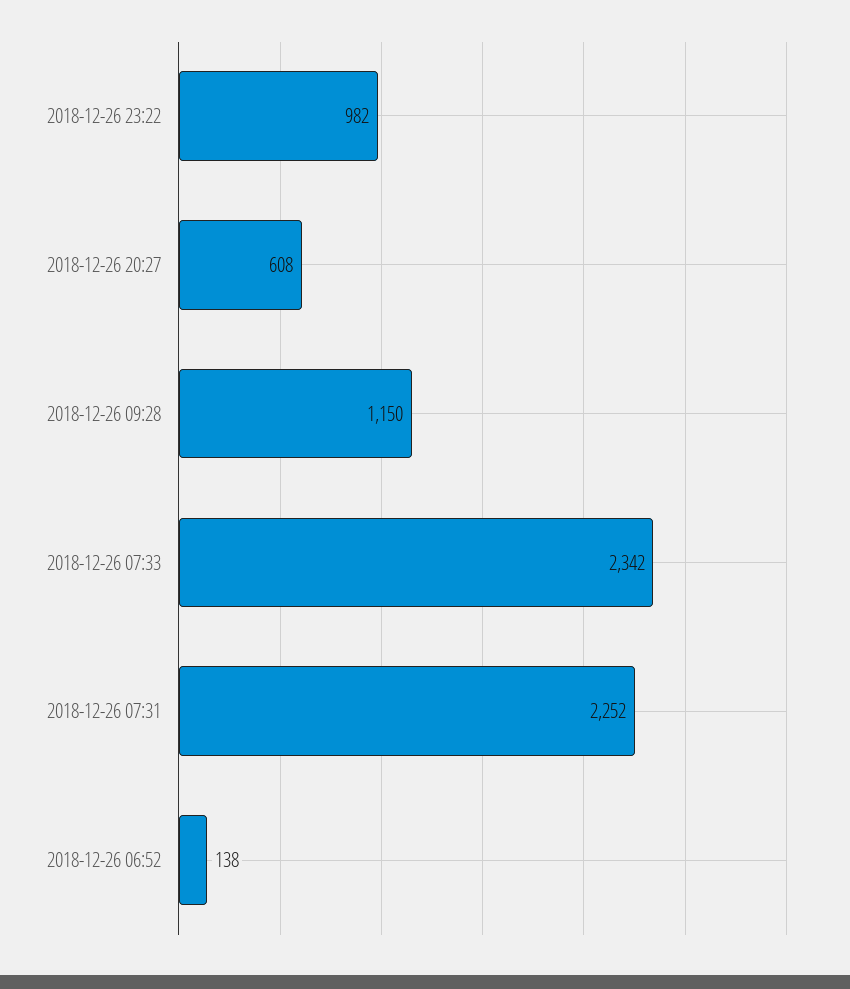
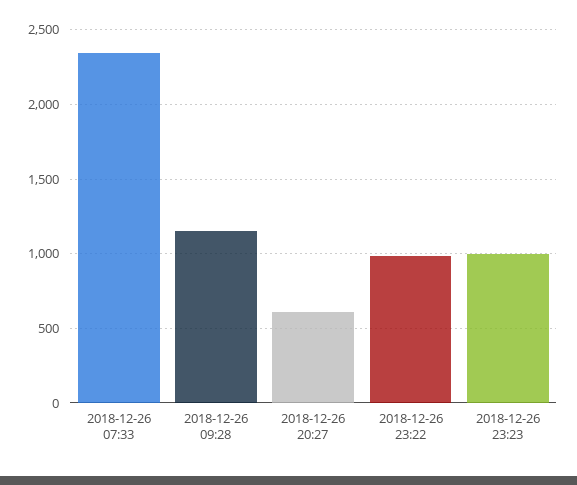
2018-12-26 07:31: 2252 -> none
2018-12-26 06:52: 138 -> none
2018-12-26 23:23: none -> 1000

